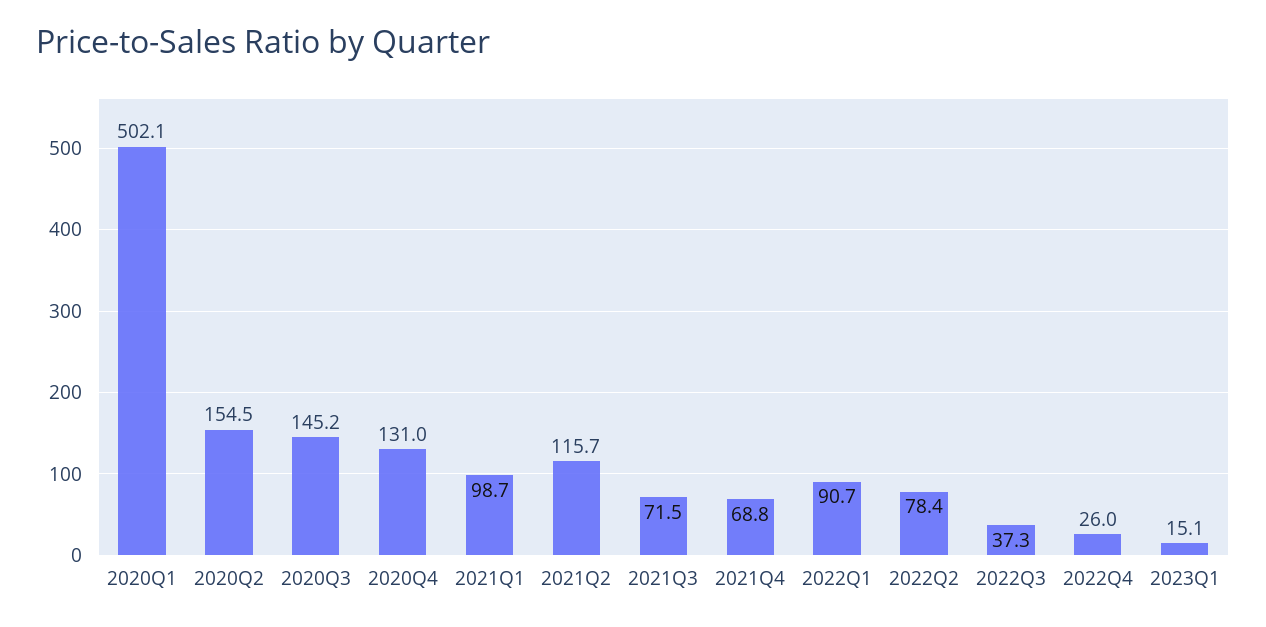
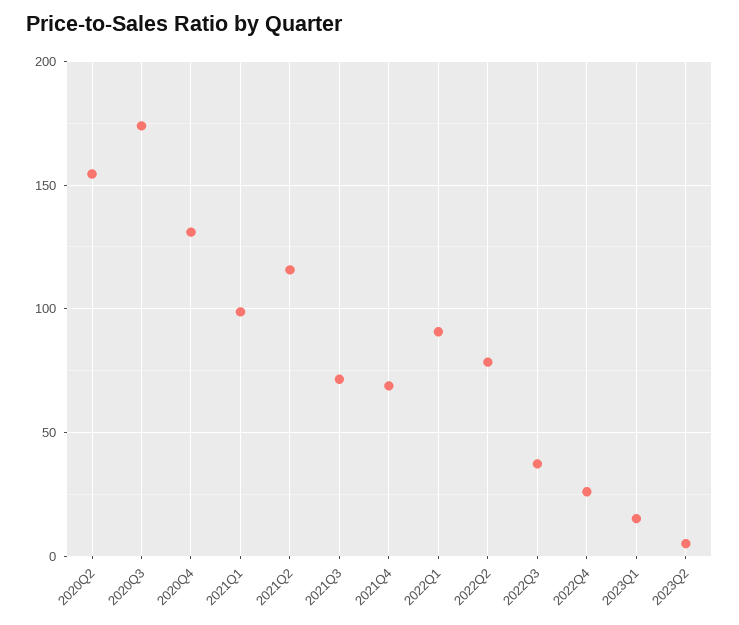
2020Q1: 502.1 -> none
2020Q3: 145.2 -> 175
2023Q2: none -> 5

